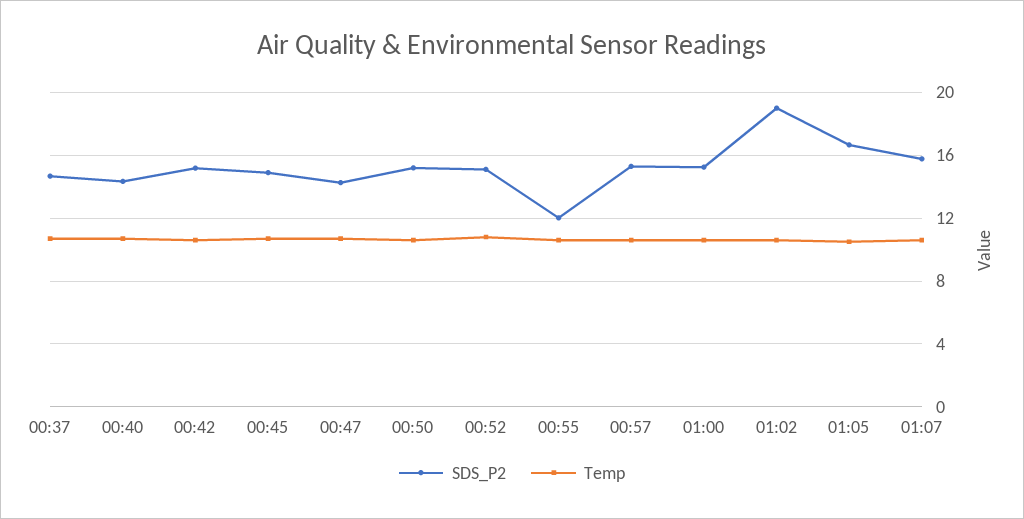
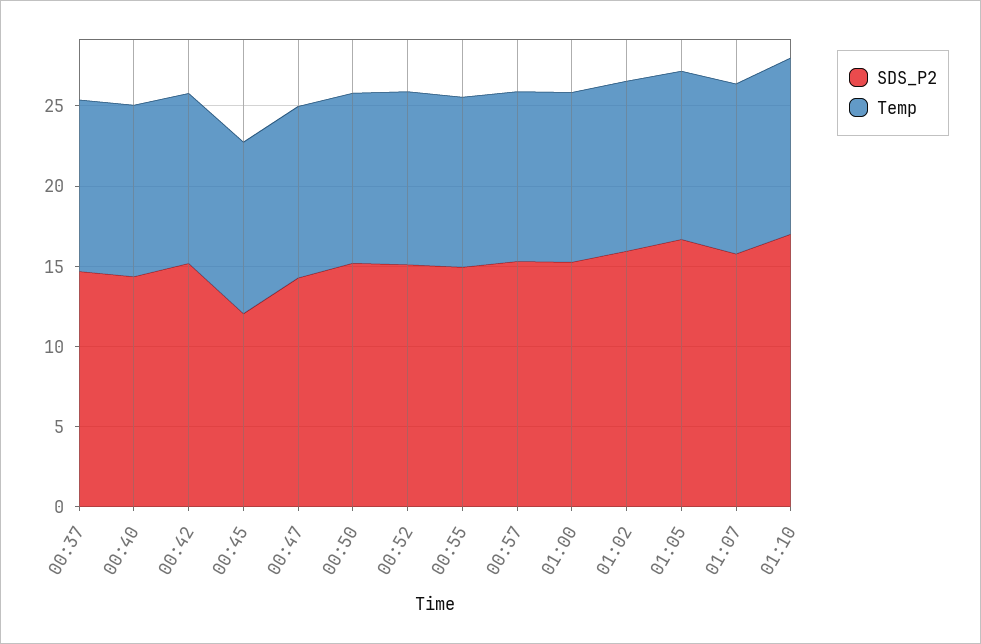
SDS_P2, 00:45: 15 -> 12
SDS_P2, 00:55: 12 -> 15
SDS_P2, 01:02: 19 -> 16
SDS_P2, 01:10: none -> 17
Temp, 01:10: none -> 11

